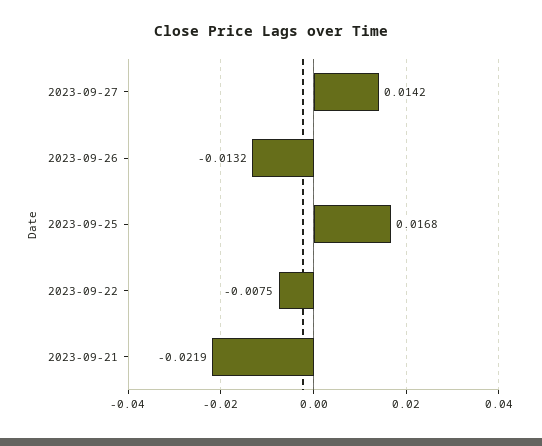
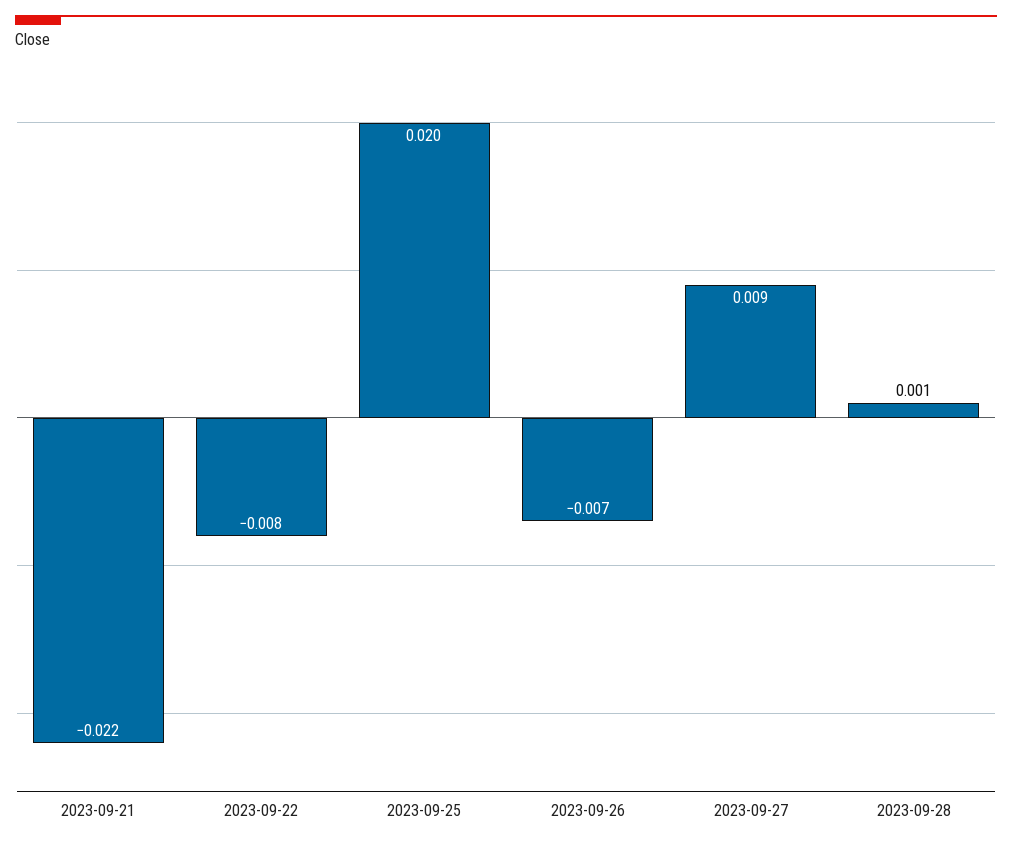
2023-09-27: 0.0142 -> 0.009
2023-09-26: -0.0132 -> -0.007
2023-09-25: 0.0168 -> 0.02
2023-09-28: none -> 0.001

